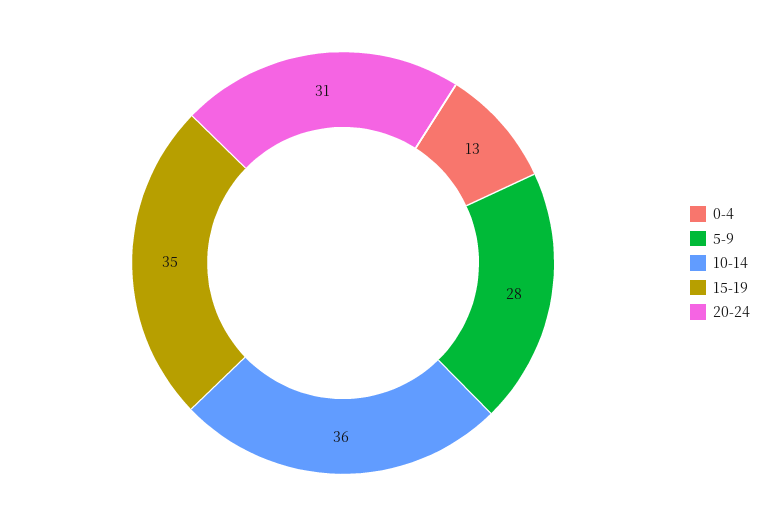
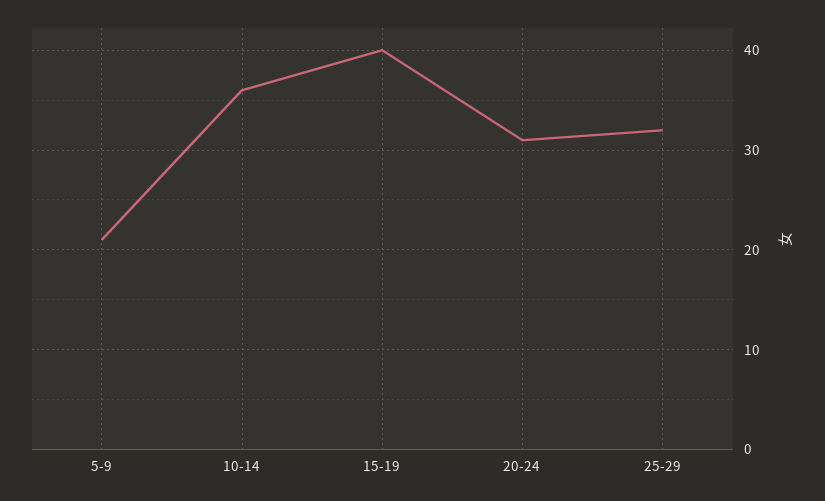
0-4: 13 -> none
5-9: 28 -> 21
15-19: 35 -> 40
25-29: none -> 32

